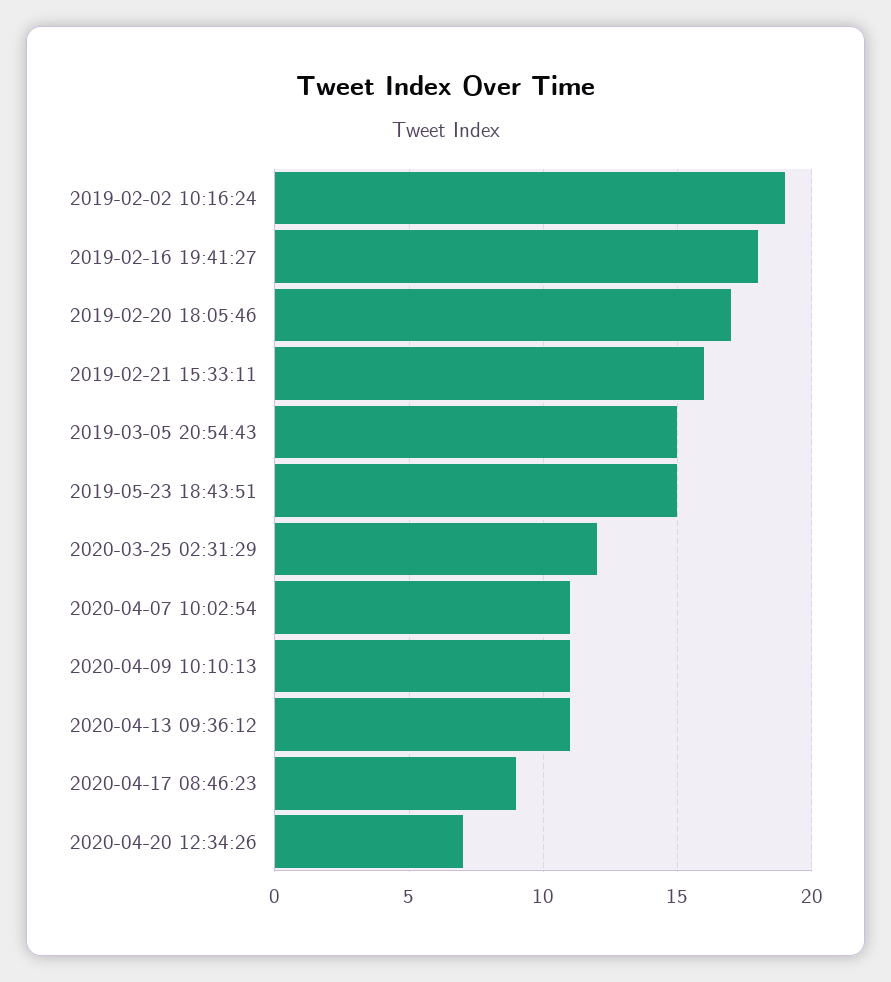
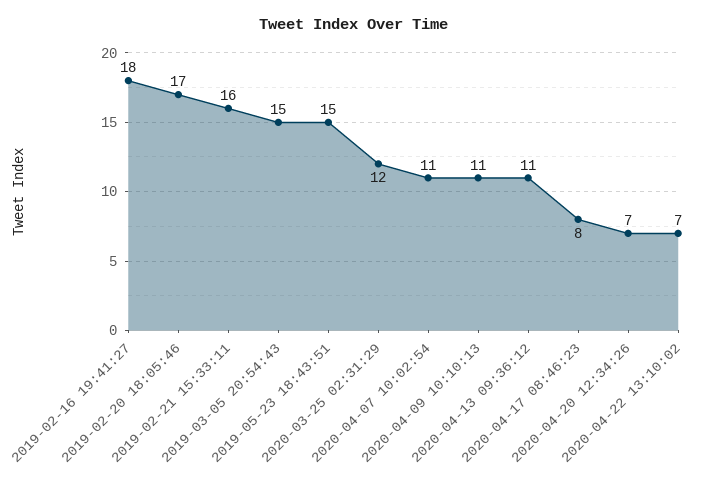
2019-02-02 10:16:24: 19 -> none
2020-04-17 08:46:23: 9 -> 8
2020-04-22 13:10:02: none -> 7

